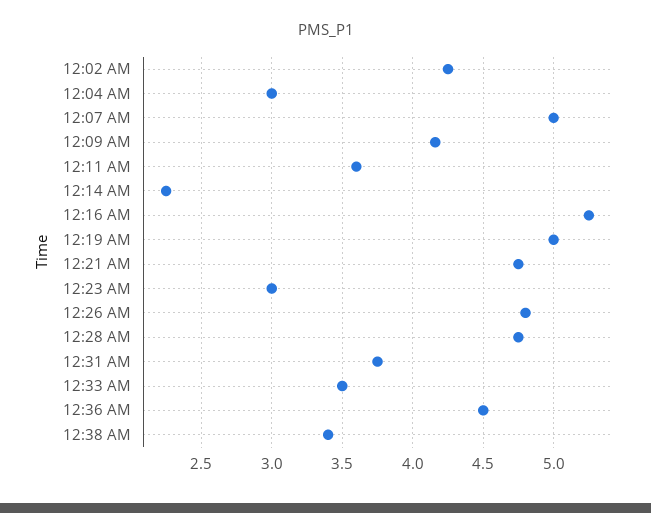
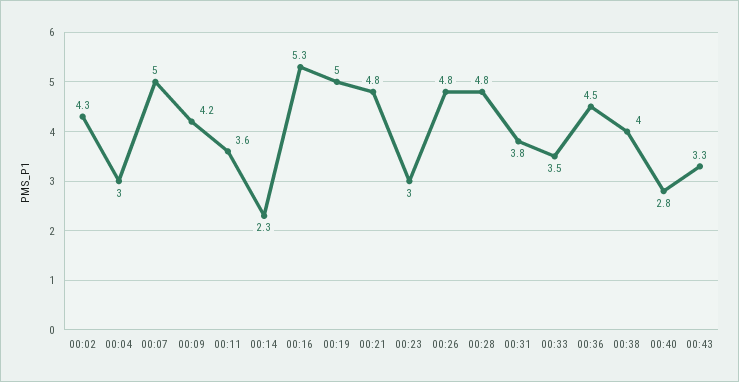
12:38 AM: 3.4 -> 4
00:40: none -> 2.8
00:43: none -> 3.3

